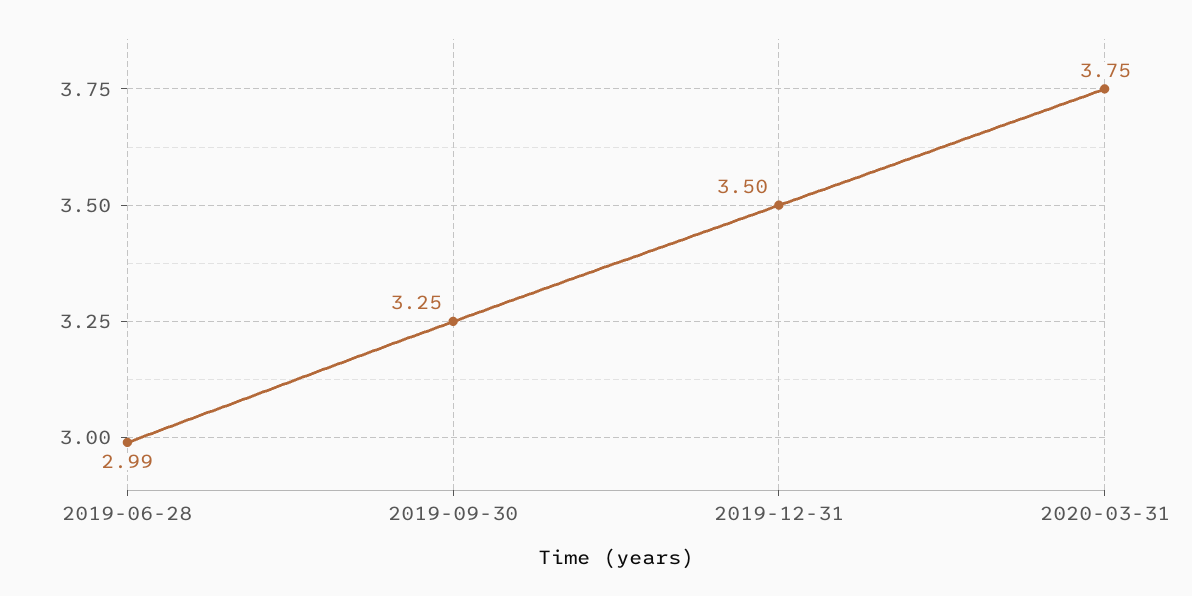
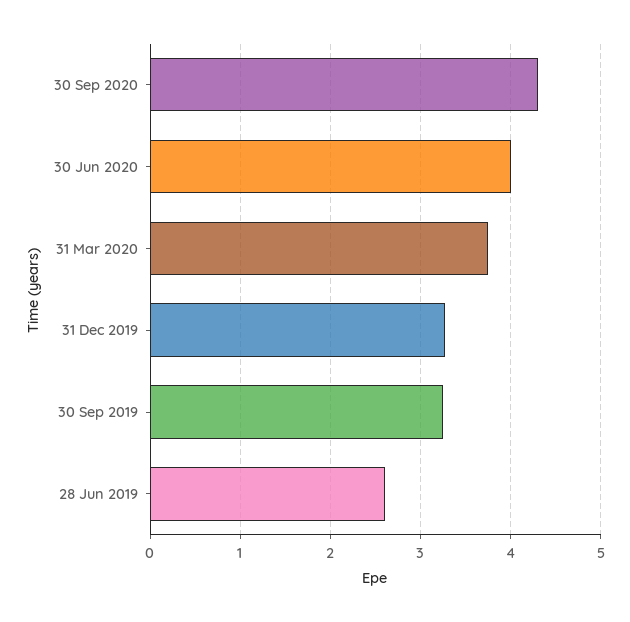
2019-06-28: 2.99 -> 2.6
2019-12-31: 3.5 -> 3.3
30 Sep 2020: none -> 4.3
30 Jun 2020: none -> 4

